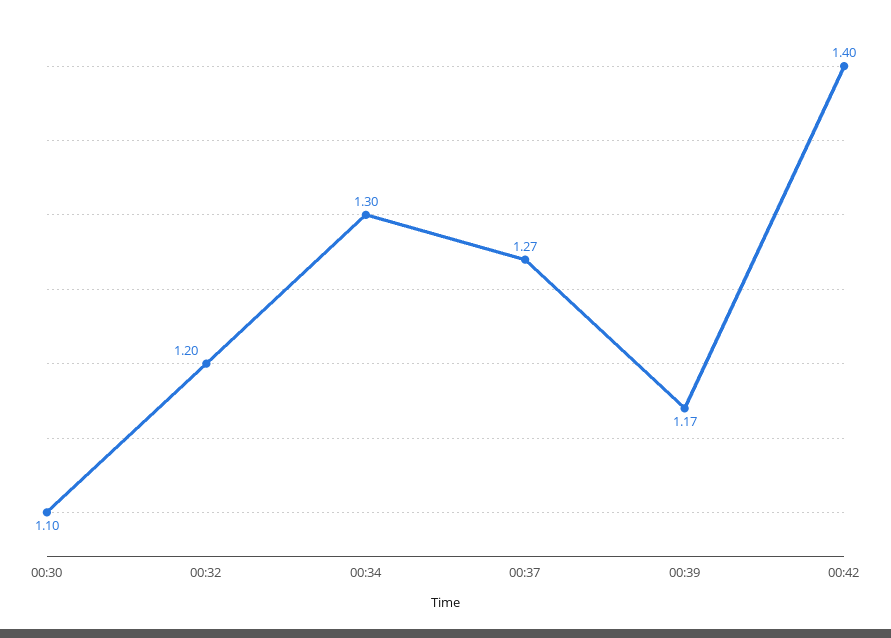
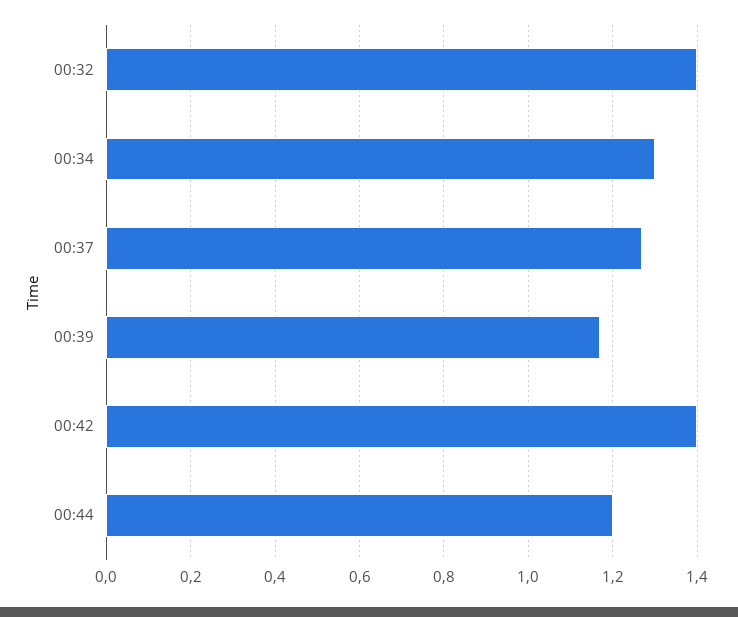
00:30: 1.1 -> none
00:32: 1.2 -> 1.4
00:44: none -> 1.2

